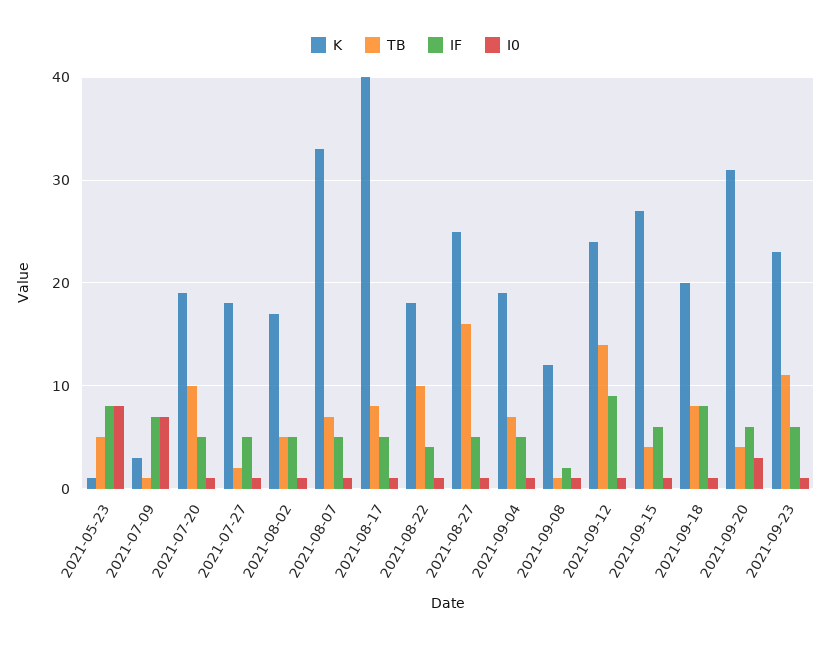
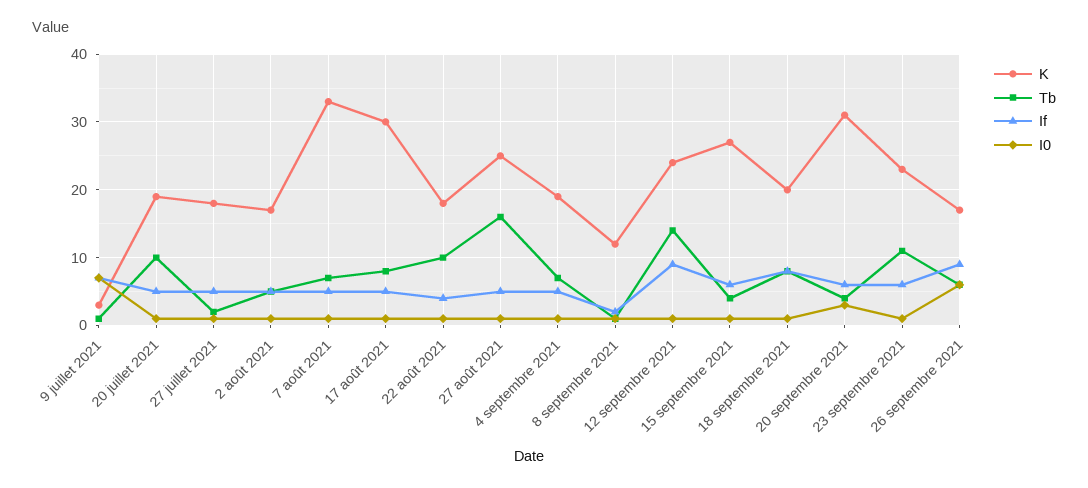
K, 2021-05-23: 1 -> none
TB, 2021-05-23: 5 -> none
IF, 2021-05-23: 8 -> none
I0, 2021-05-23: 8 -> none
K, 2021-08-17: 40 -> 30
K, 26 septembre 2021: none -> 17
TB, 26 septembre 2021: none -> 6
IF, 26 septembre 2021: none -> 9
I0, 26 septembre 2021: none -> 6

